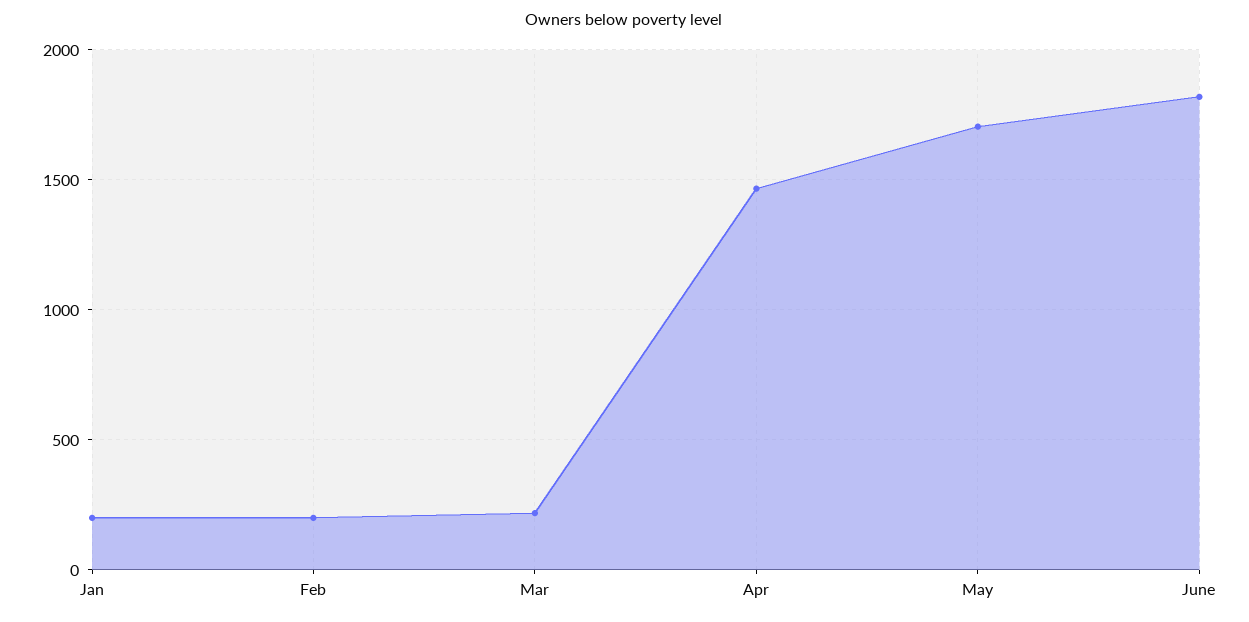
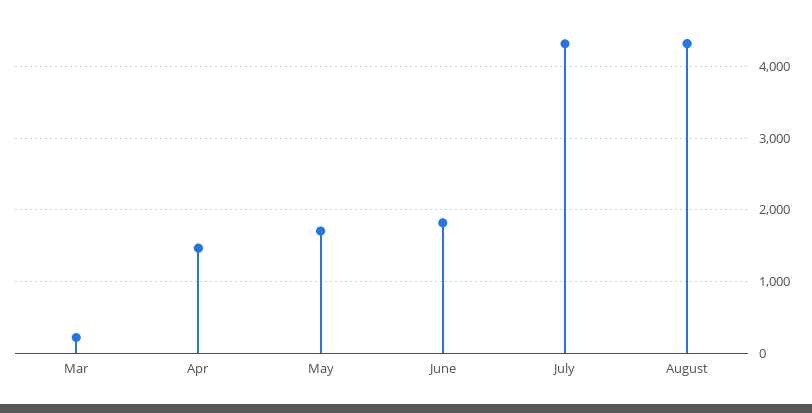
Jan: 200 -> none
Feb: 200 -> none
July: none -> 4300
August: none -> 4300

